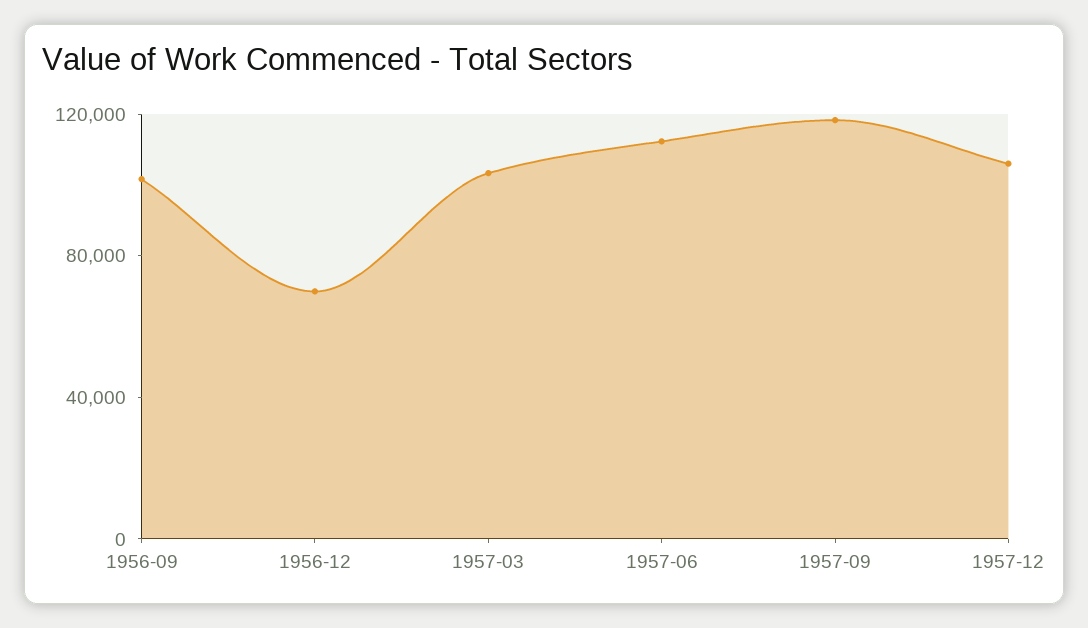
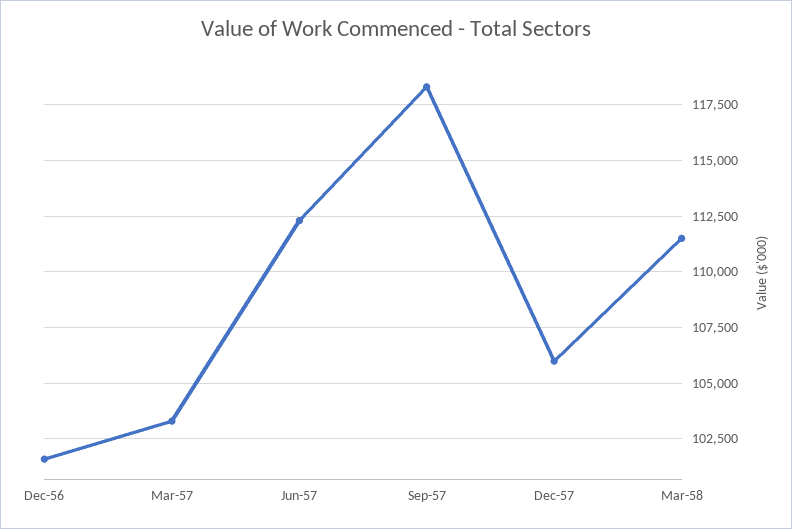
1956-09: 100000 -> none
1956-12: 70000 -> 101500
Mar-58: none -> 111500

